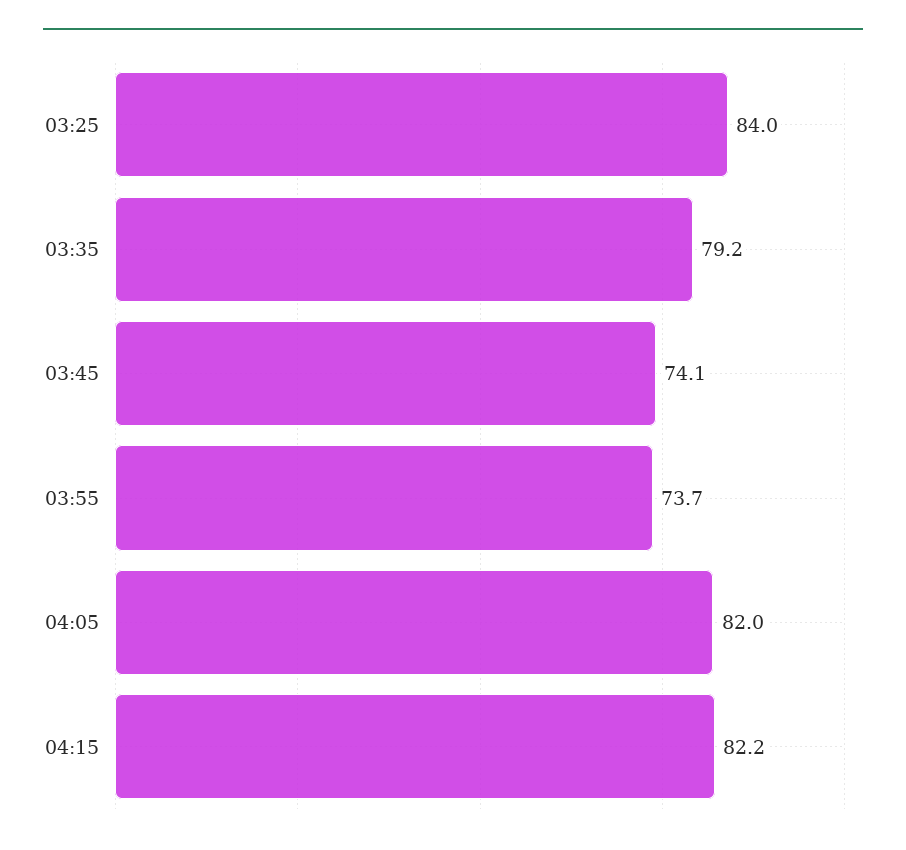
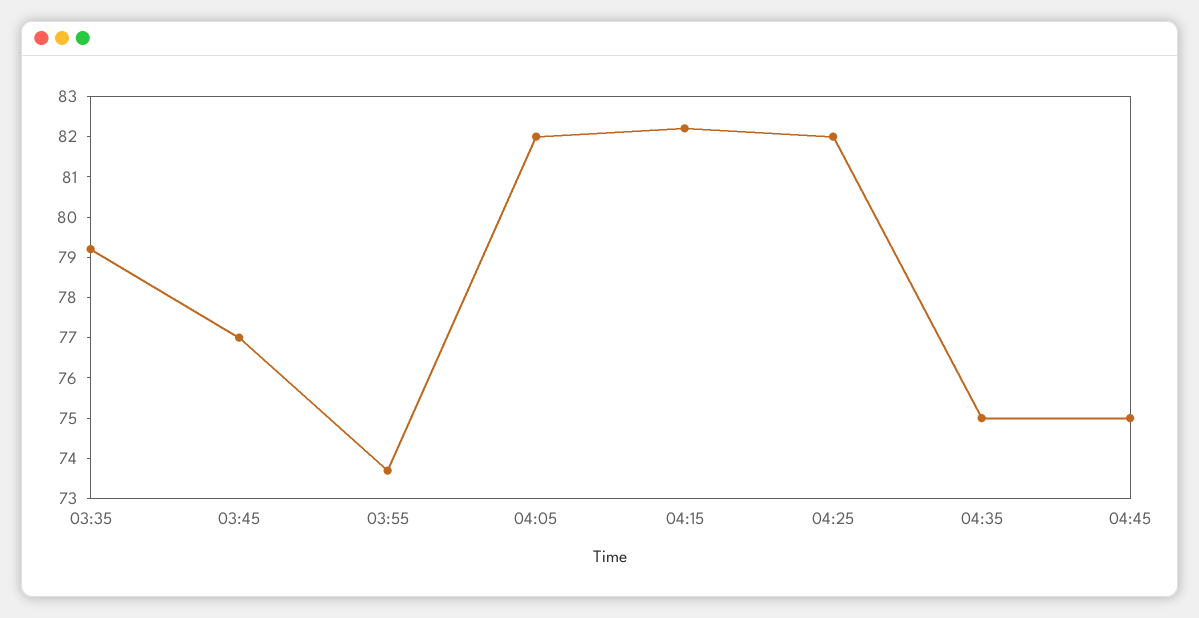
03:25: 84 -> none
03:45: 74.1 -> 77
04:25: none -> 82
04:35: none -> 75
04:45: none -> 75

